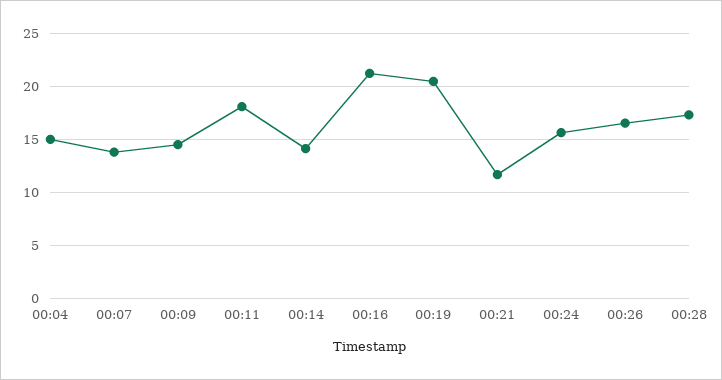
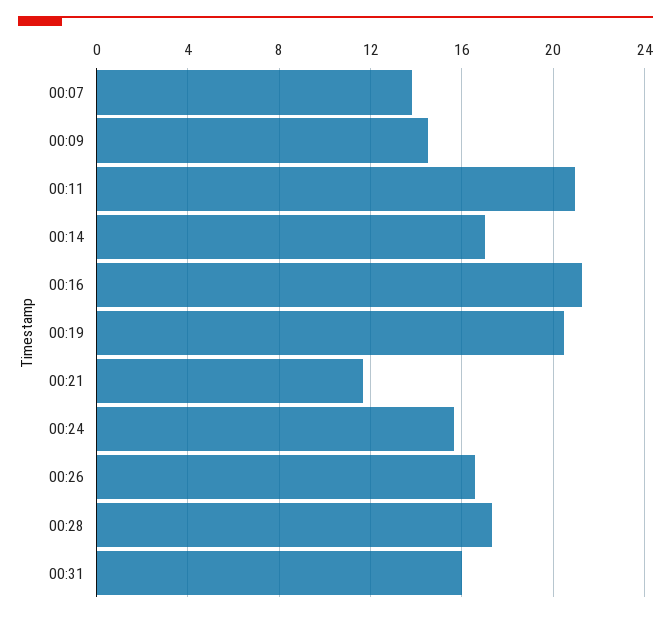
00:04: 15 -> none
00:11: 18 -> 21
00:14: 14 -> 17
00:31: none -> 16

